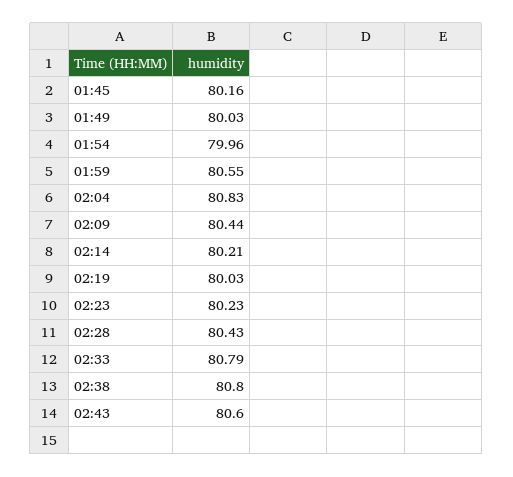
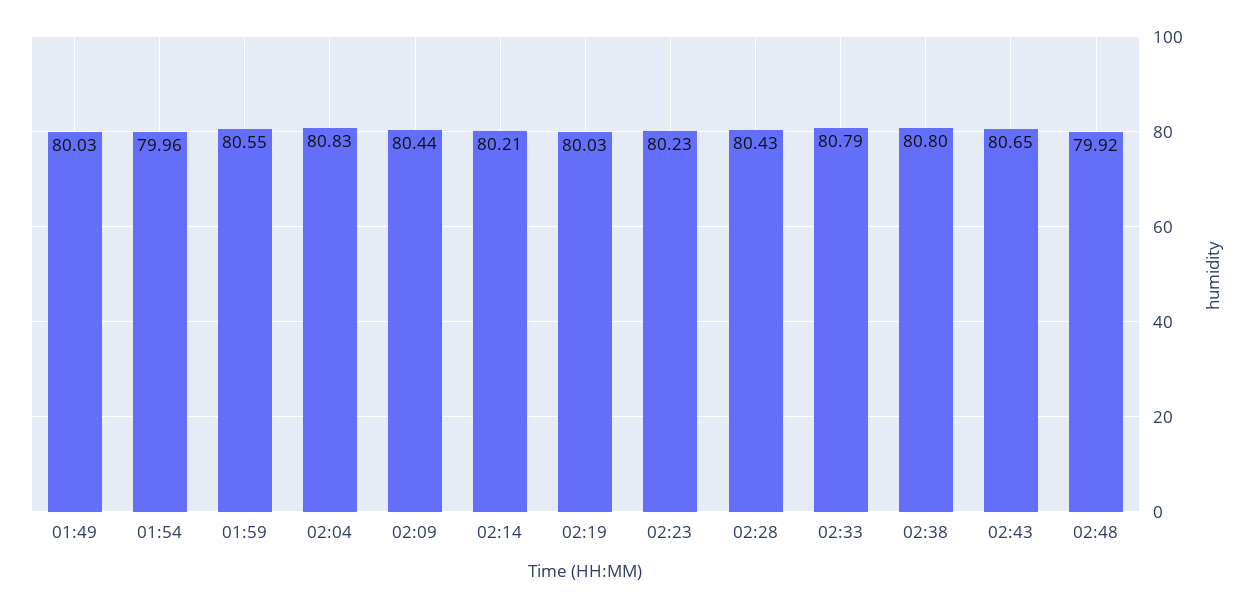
01:45: 80.16 -> none
02:43: 80.6 -> 80.65
02:48: none -> 79.92

